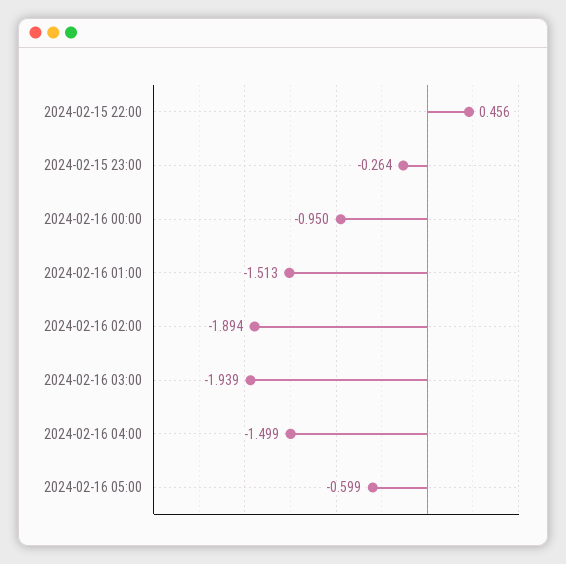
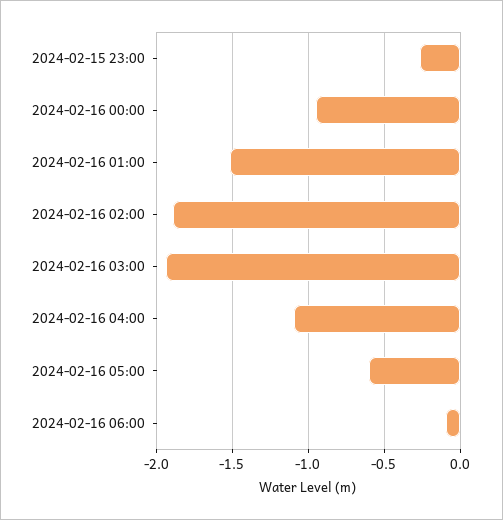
2024-02-15 22:00: 0.456 -> none
2024-02-16 04:00: -1.499 -> -1.1
2024-02-16 06:00: none -> -0.1

